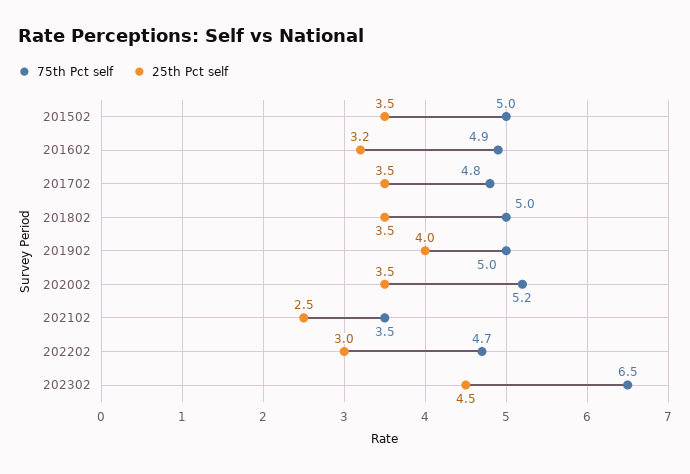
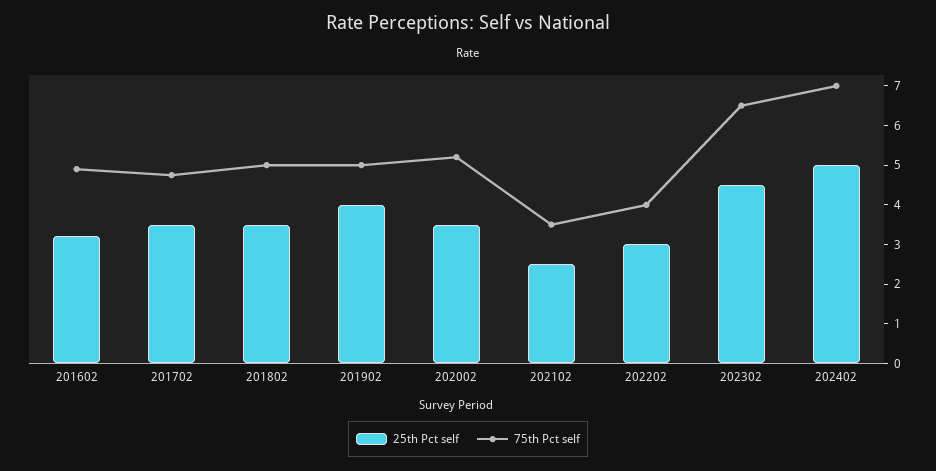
75th Pct self, 201502: 5 -> none
25th Pct self, 201502: 3.5 -> none
75th Pct self, 202202: 4.7 -> 4
25th Pct self, 202402: none -> 5
75th Pct self, 202402: none -> 7

